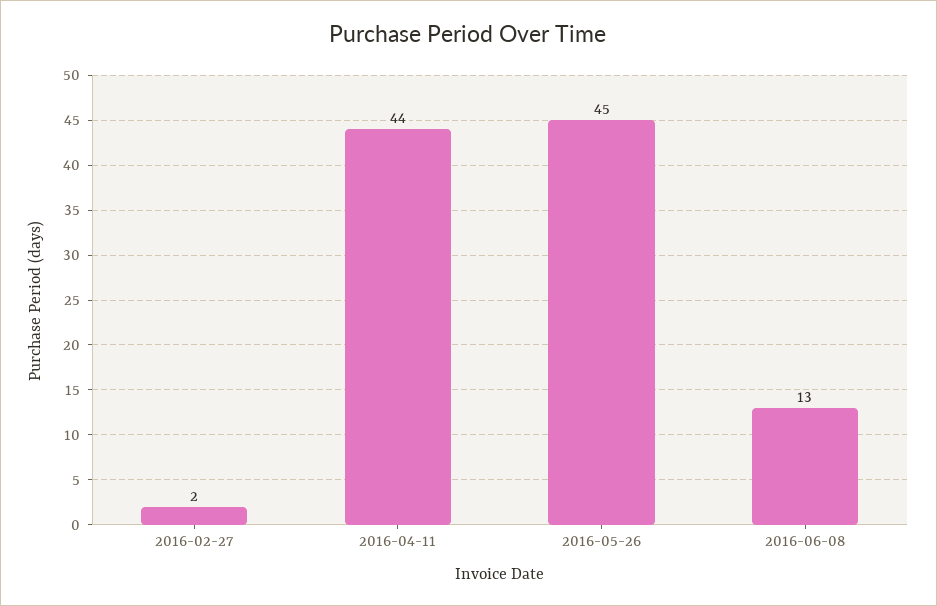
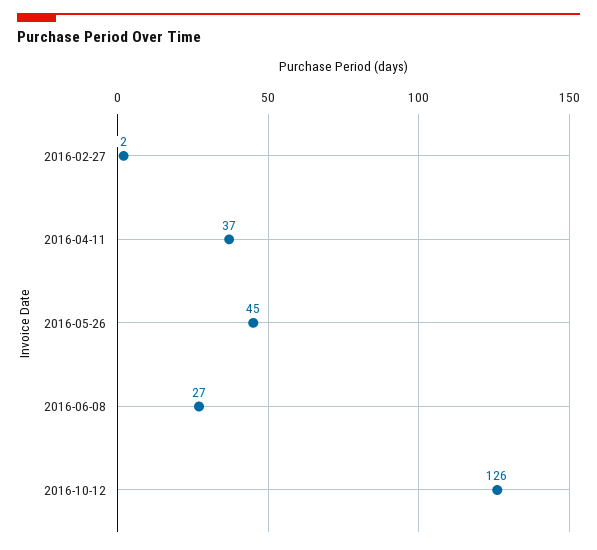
2016-04-11: 44 -> 37
2016-06-08: 13 -> 27
2016-10-12: none -> 126

